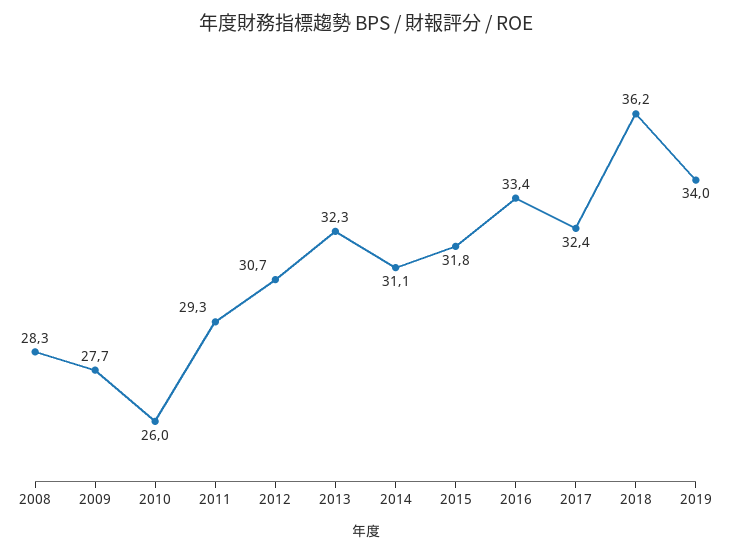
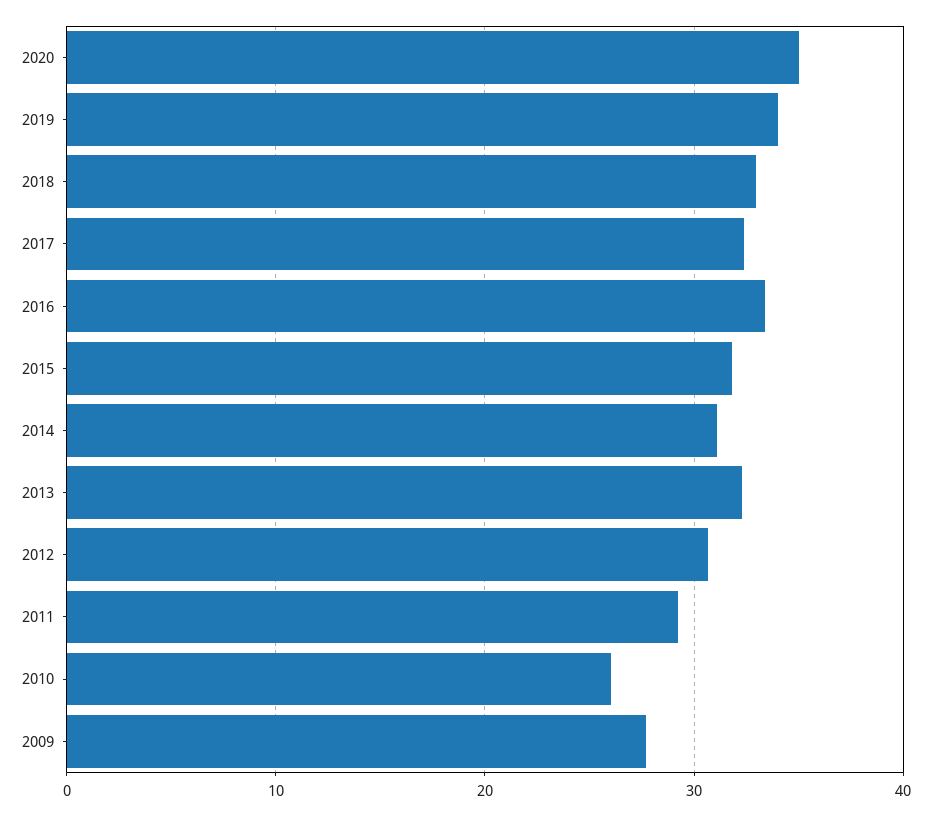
2008: 28.3 -> none
2018: 36.2 -> 33
2020: none -> 35

